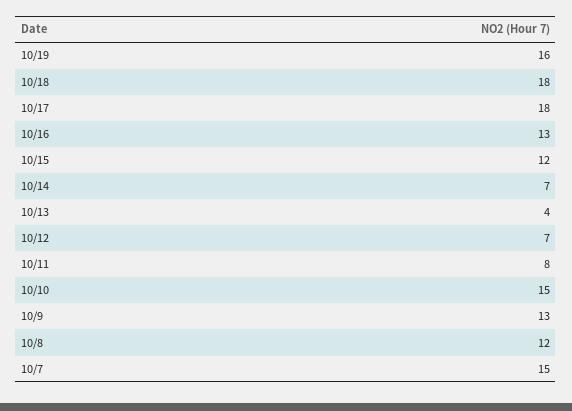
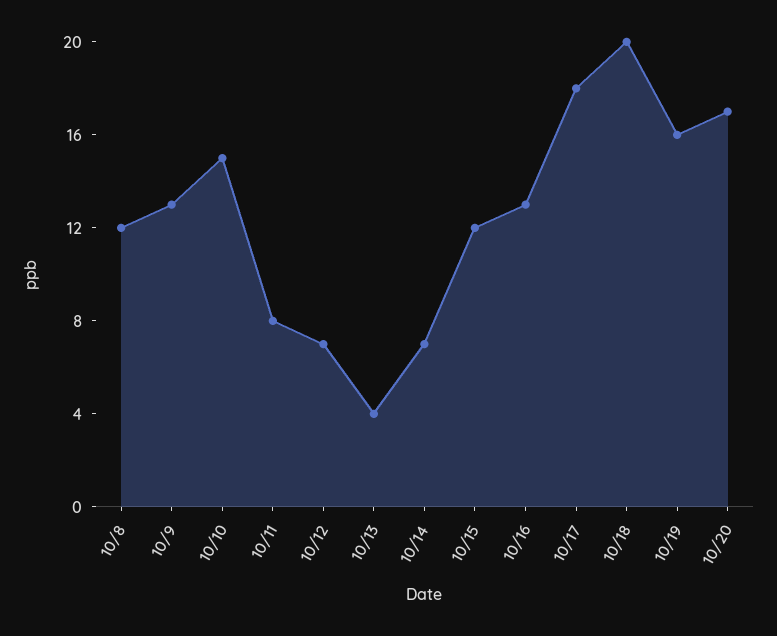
10/18: 18 -> 20
10/7: 15 -> none
10/20: none -> 17

